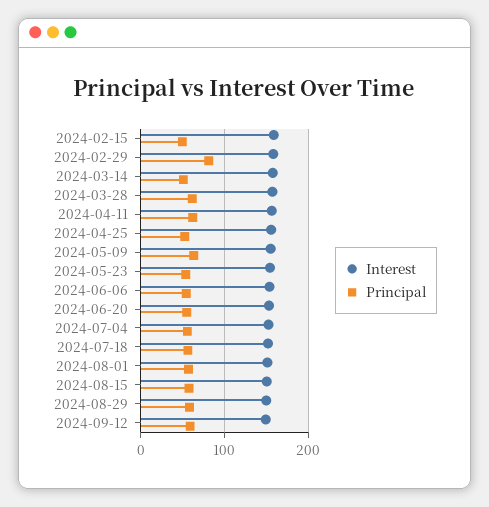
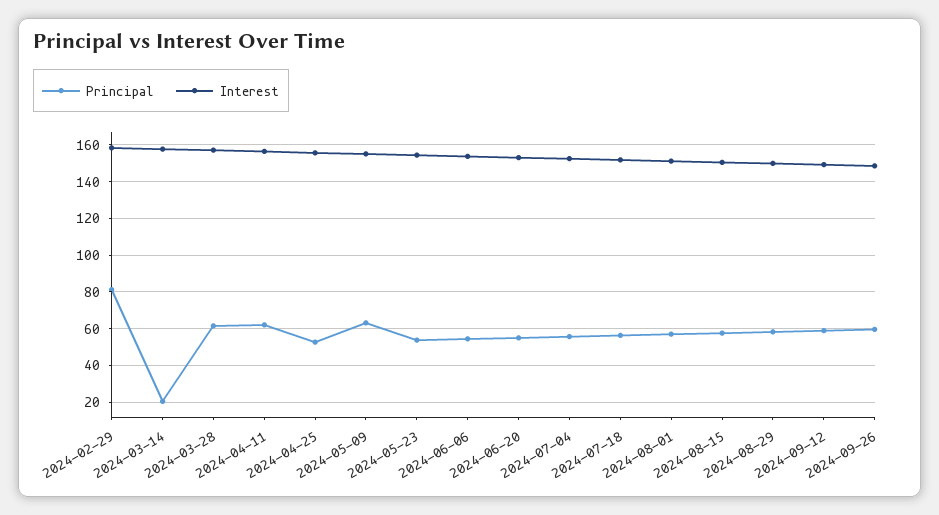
Interest, 2024-02-15: 160 -> none
Principal, 2024-02-15: 50 -> none
Principal, 2024-03-14: 50 -> 20
Principal, 2024-09-26: none -> 60
Interest, 2024-09-26: none -> 150

